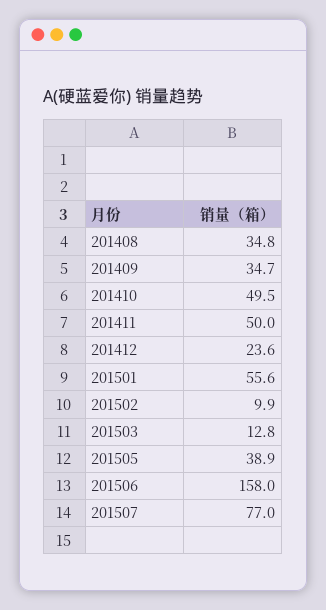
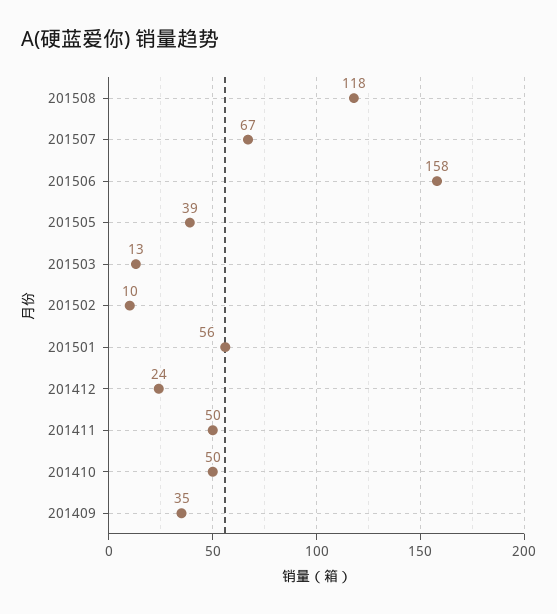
201408: 34.8 -> none
201507: 77 -> 67
201508: none -> 118

